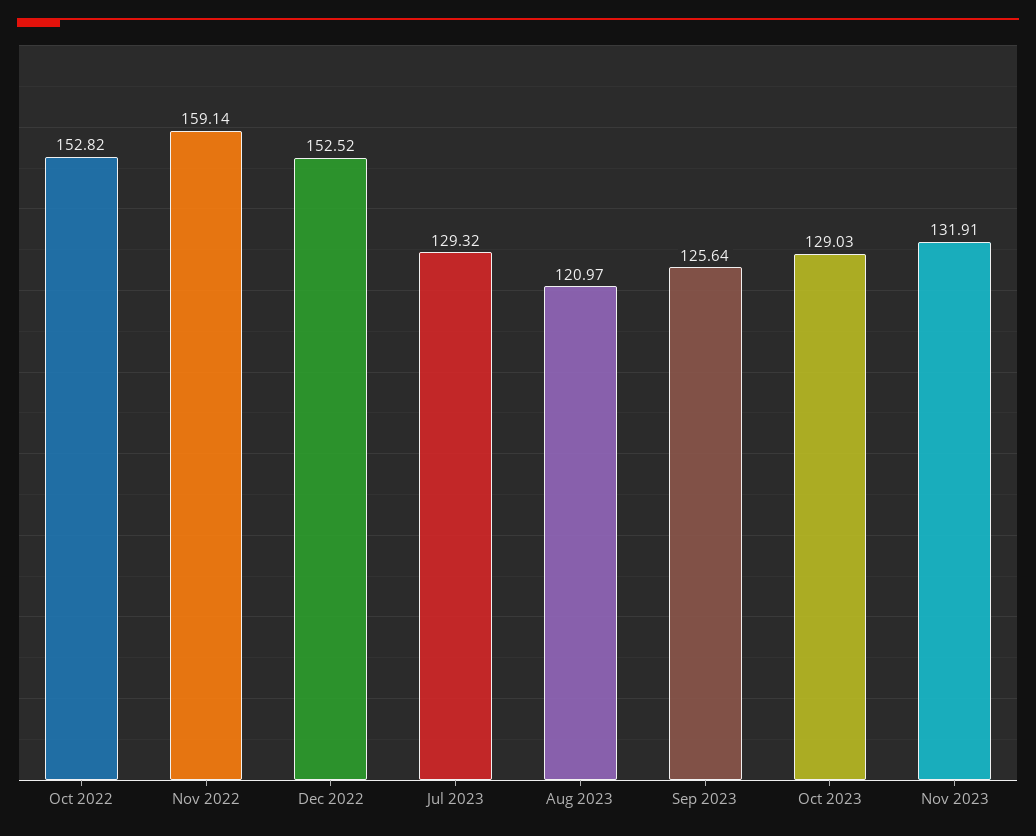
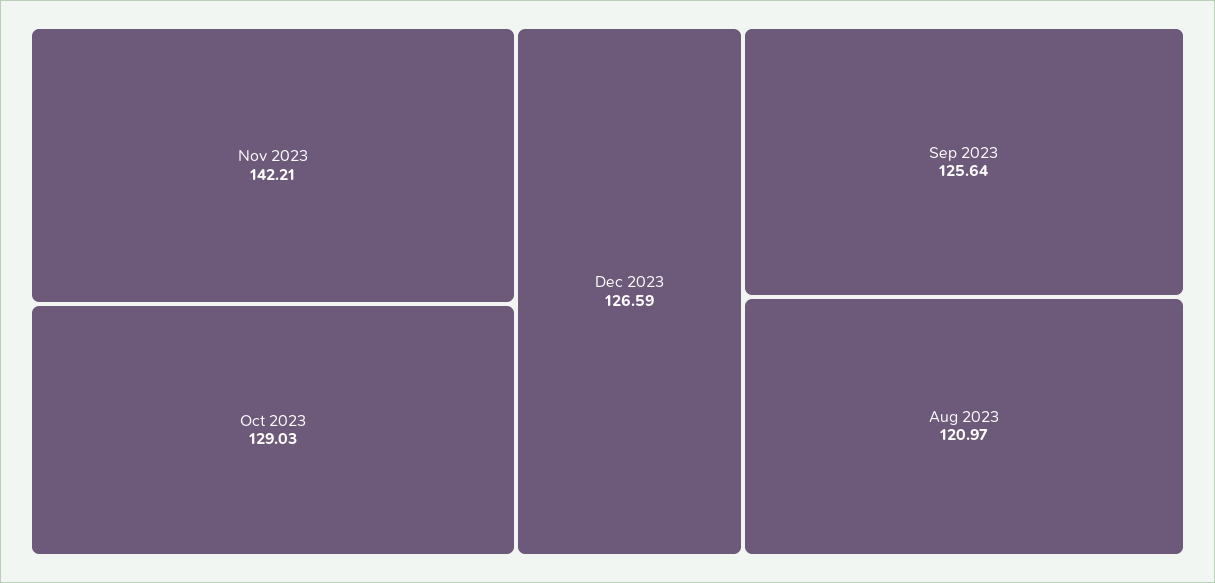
Oct 2022: 152.82 -> none
Nov 2022: 159.14 -> none
Dec 2022: 152.52 -> none
Jul 2023: 129.32 -> none
Nov 2023: 131.91 -> 142.21
Dec 2023: none -> 126.59

